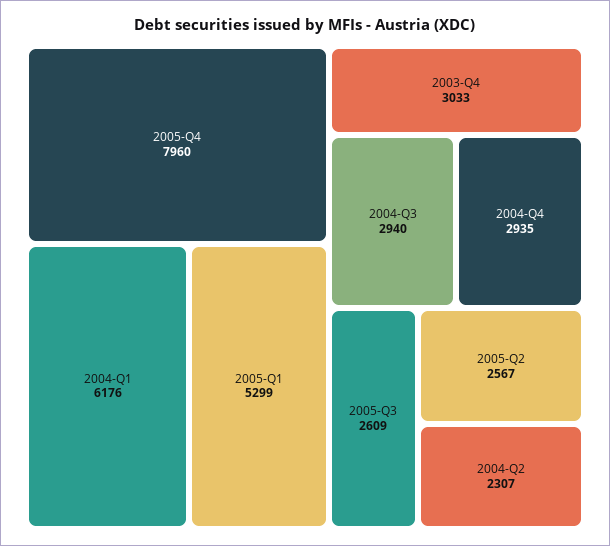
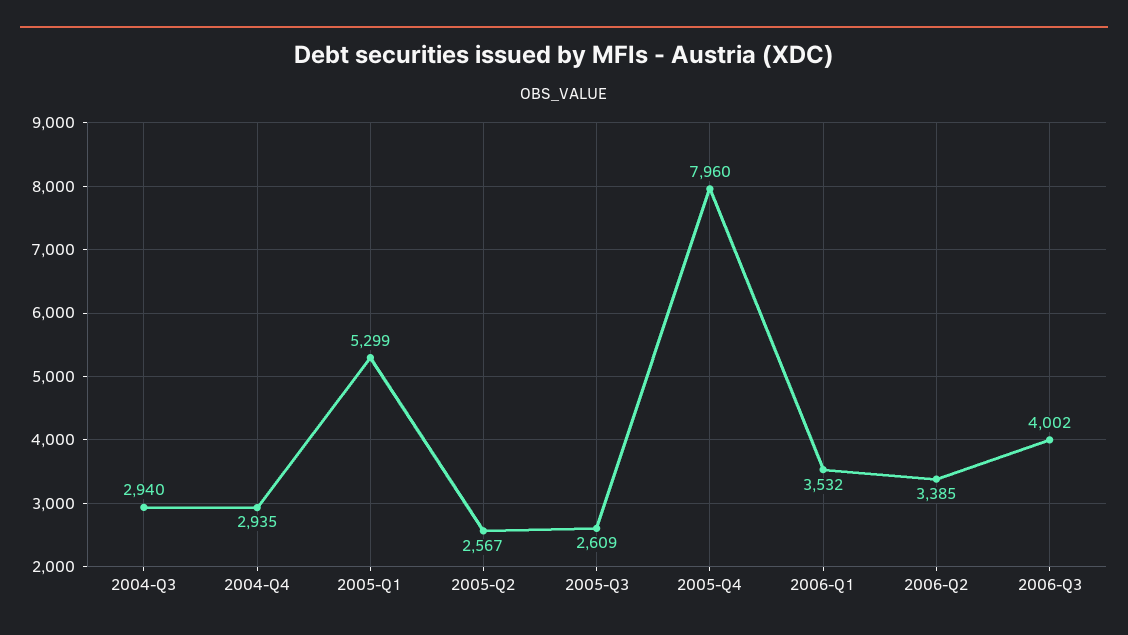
2004-Q1: 6176 -> none
2003-Q4: 3033 -> none
2004-Q2: 2307 -> none
2006-Q1: none -> 3532
2006-Q2: none -> 3385
2006-Q3: none -> 4002

